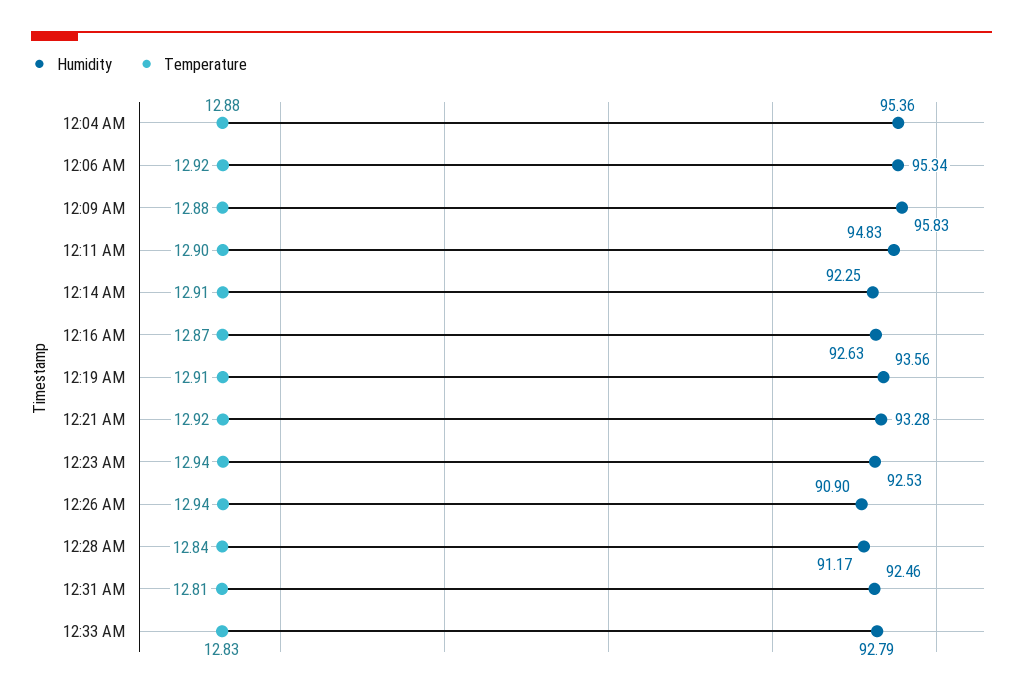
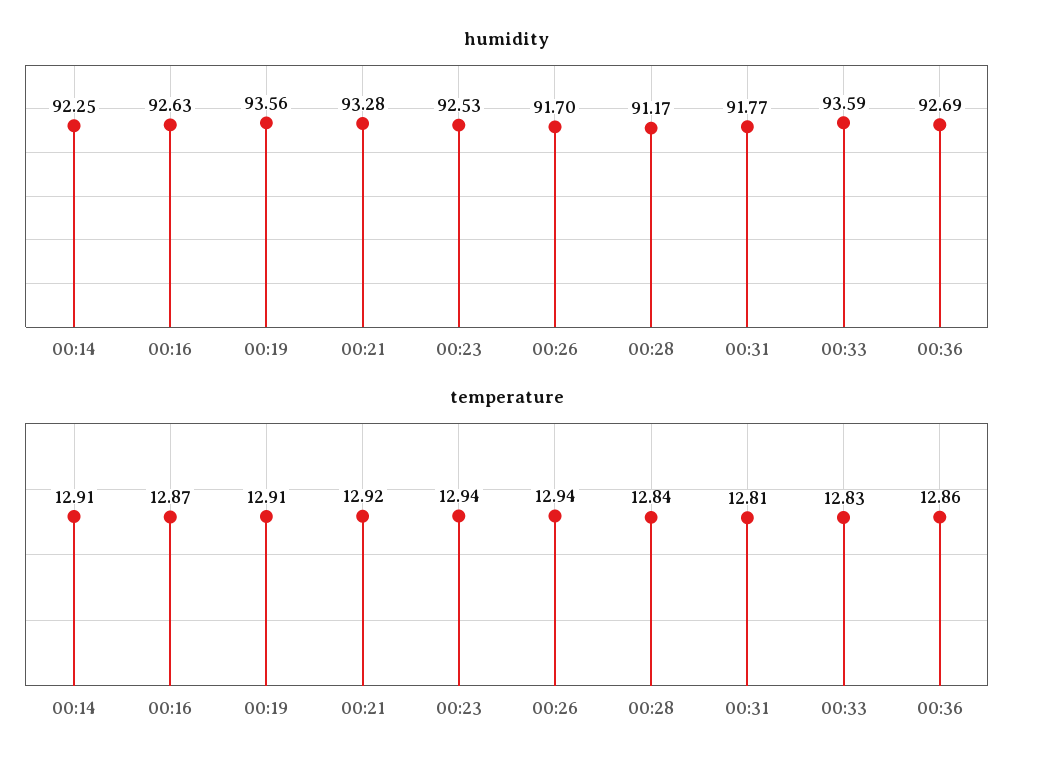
Humidity, 12:04 AM: 95.36 -> none
Temperature, 12:04 AM: 12.88 -> none
Humidity, 12:06 AM: 95.34 -> none
Temperature, 12:06 AM: 12.92 -> none
Humidity, 12:09 AM: 95.83 -> none
Temperature, 12:09 AM: 12.88 -> none
Humidity, 12:11 AM: 94.83 -> none
Temperature, 12:11 AM: 12.9 -> none
Humidity, 12:26 AM: 90.9 -> 91.7
Humidity, 12:31 AM: 92.46 -> 91.77
Humidity, 12:33 AM: 92.79 -> 93.59
Humidity, 00:36: none -> 92.69
Temperature, 00:36: none -> 12.86

